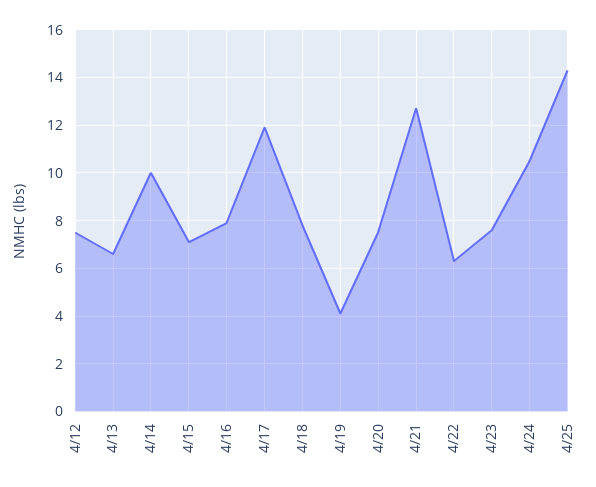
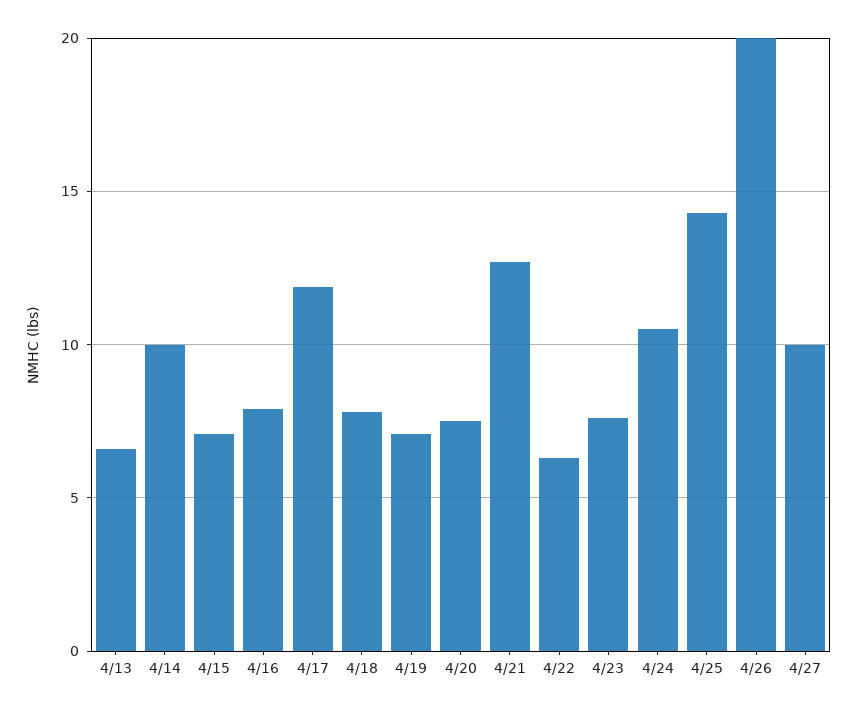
4/12: 7.5 -> none
4/19: 4 -> 7
4/26: none -> 20
4/27: none -> 10

